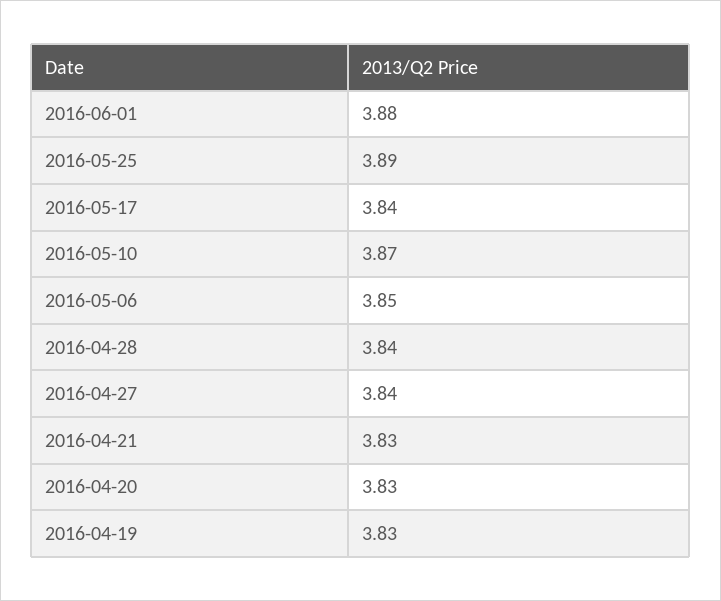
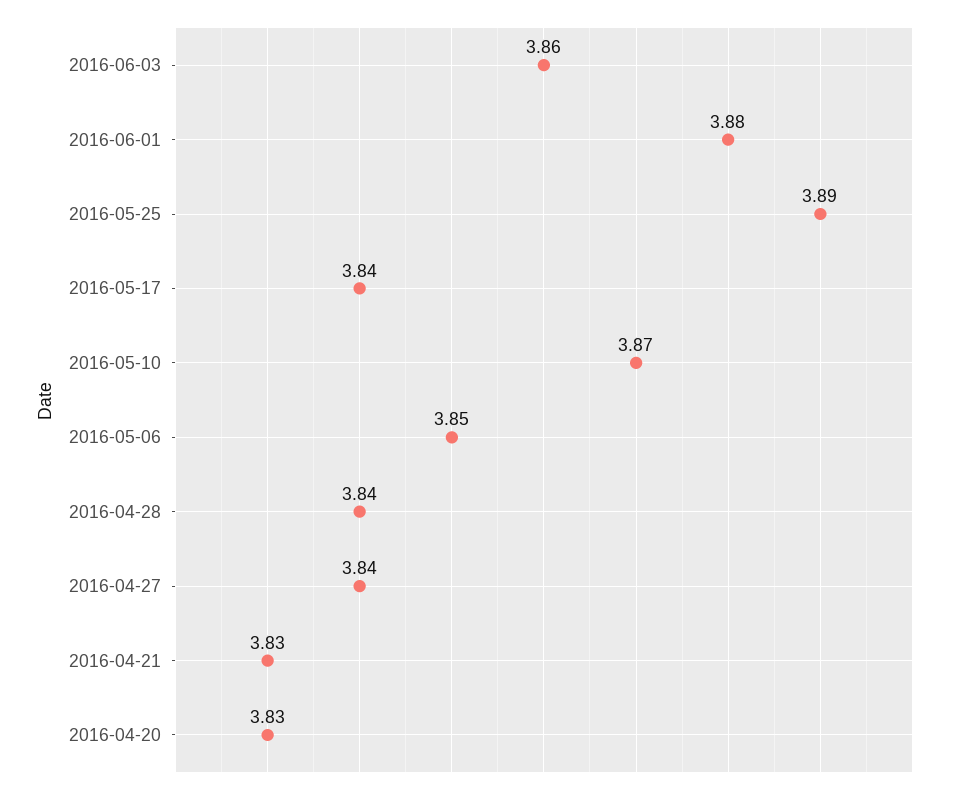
2016-04-19: 3.83 -> none
2016-06-03: none -> 3.86

